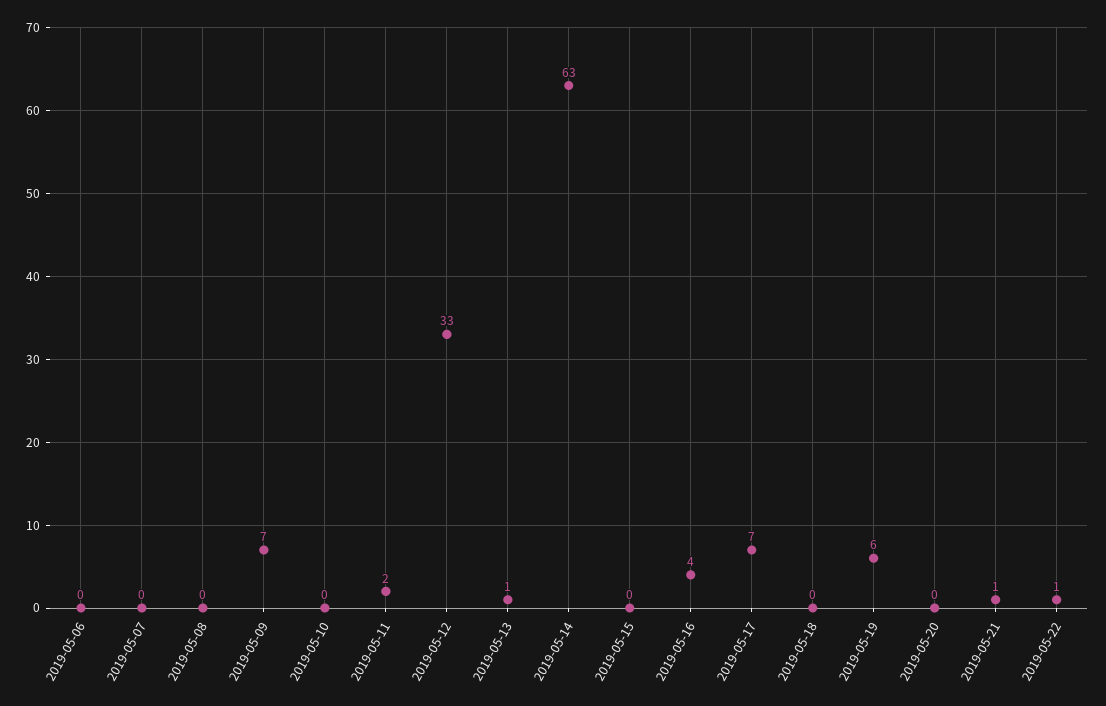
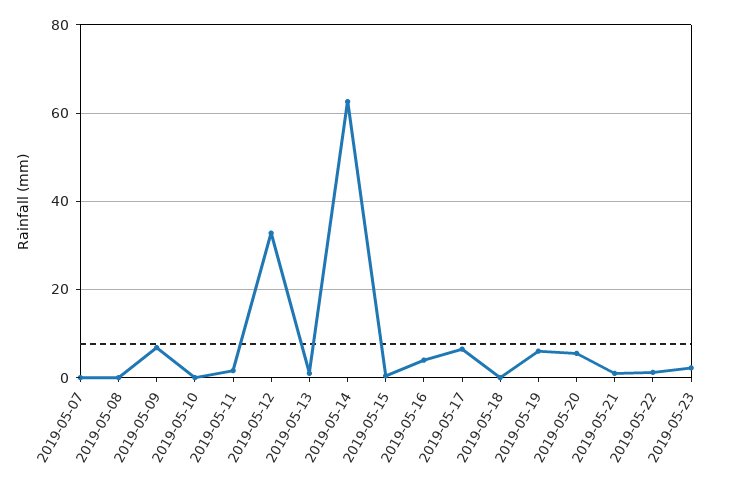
2019-05-06: 0 -> none
2019-05-20: 0 -> 6
2019-05-23: none -> 2

